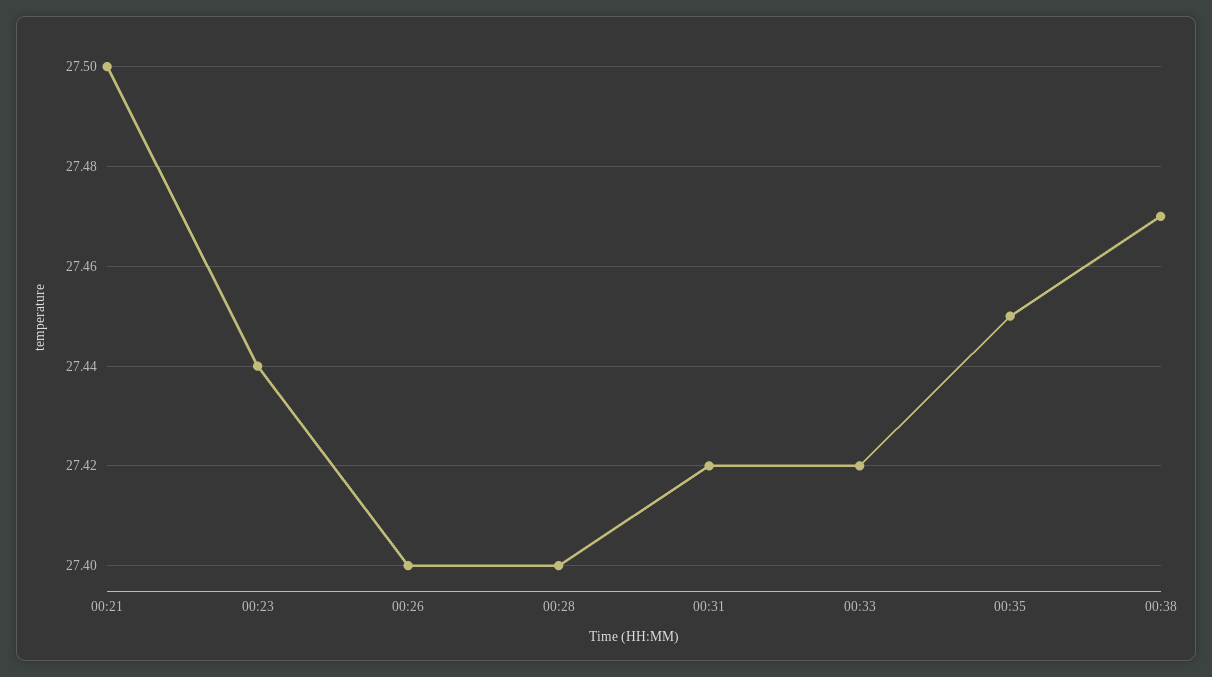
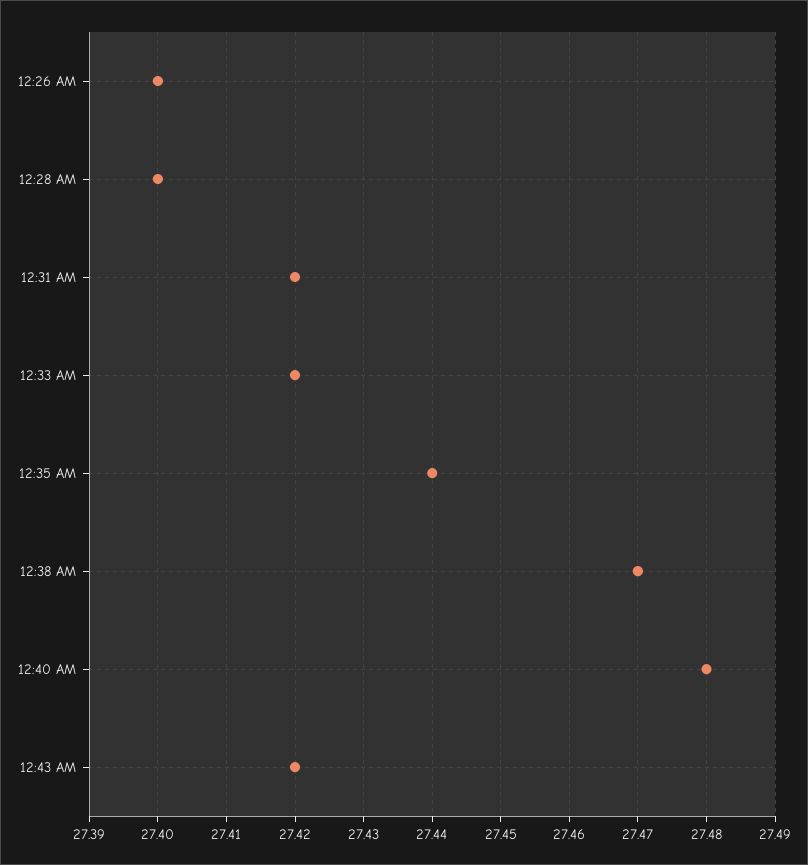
00:21: 27.5 -> none
00:23: 27.44 -> none
00:35: 27.45 -> 27.44
12:40 AM: none -> 27.48
12:43 AM: none -> 27.42

